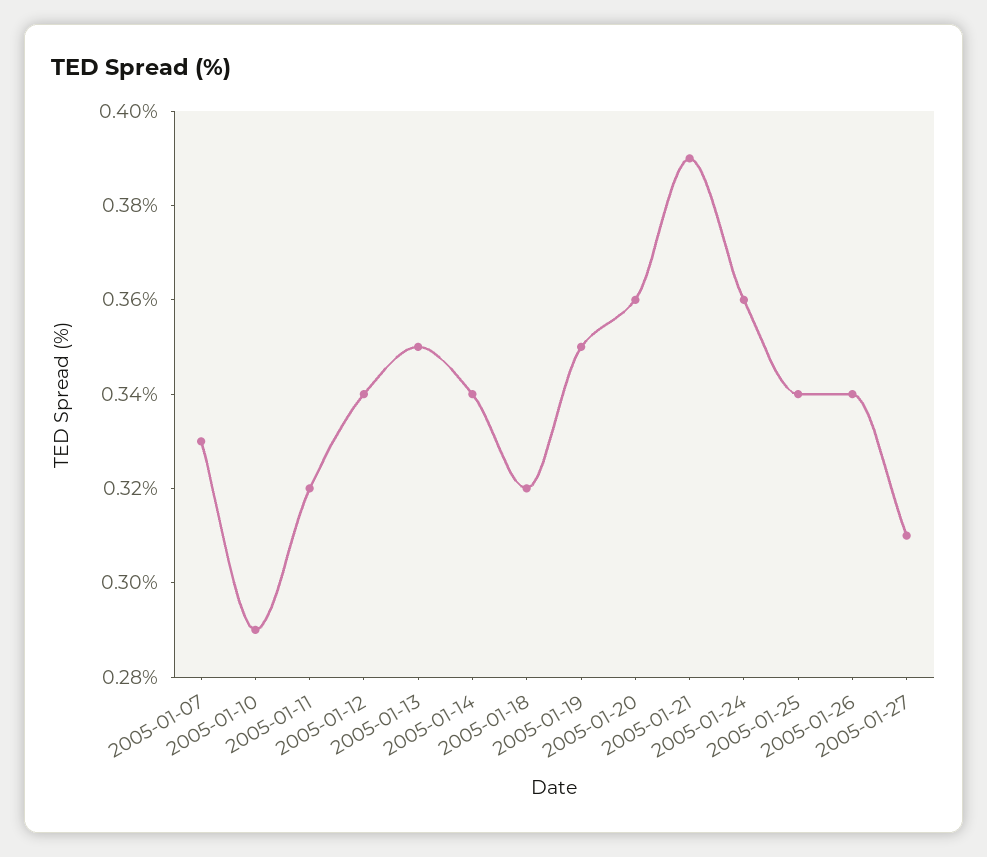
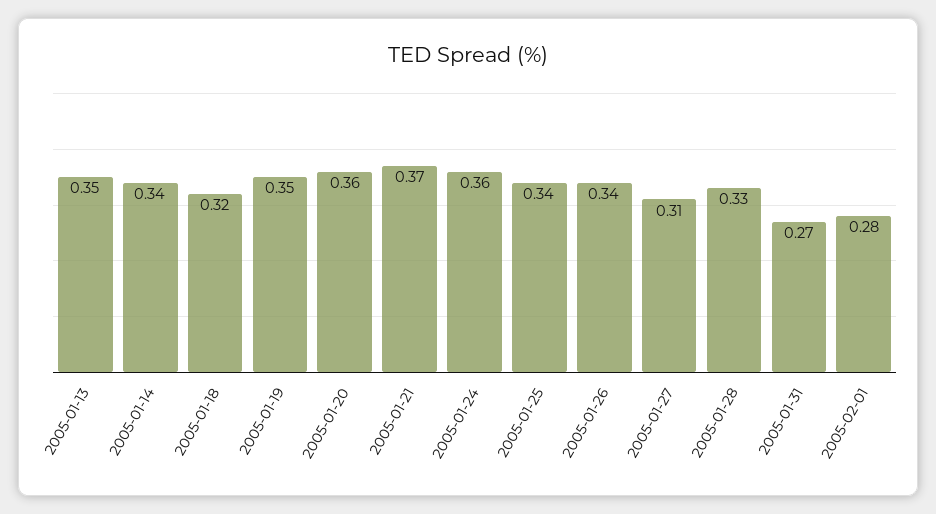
2005-01-07: 0.33 -> none
2005-01-10: 0.29 -> none
2005-01-11: 0.32 -> none
2005-01-12: 0.34 -> none
2005-01-21: 0.39 -> 0.37
2005-01-28: none -> 0.33
2005-01-31: none -> 0.27
2005-02-01: none -> 0.28

